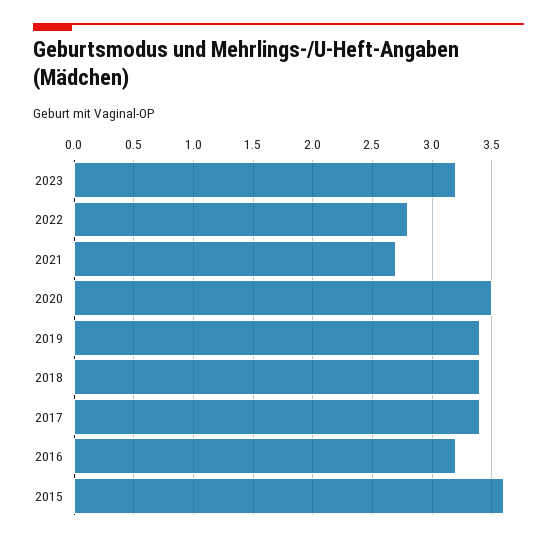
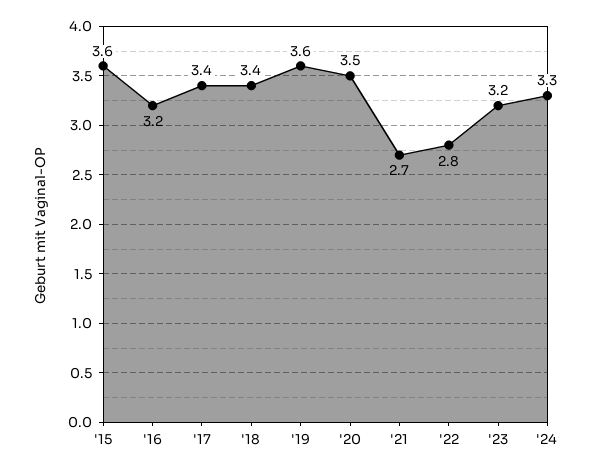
2019: 3.4 -> 3.6
'24: none -> 3.3

